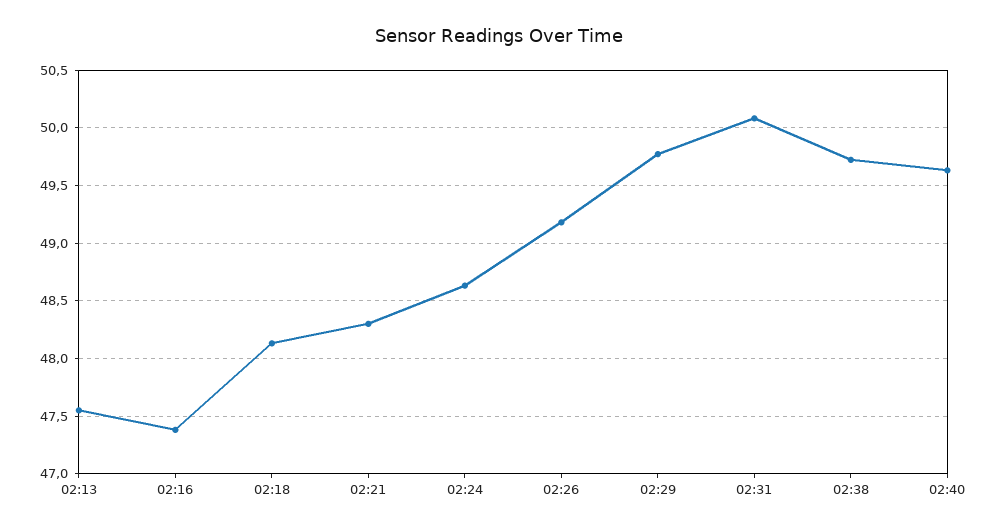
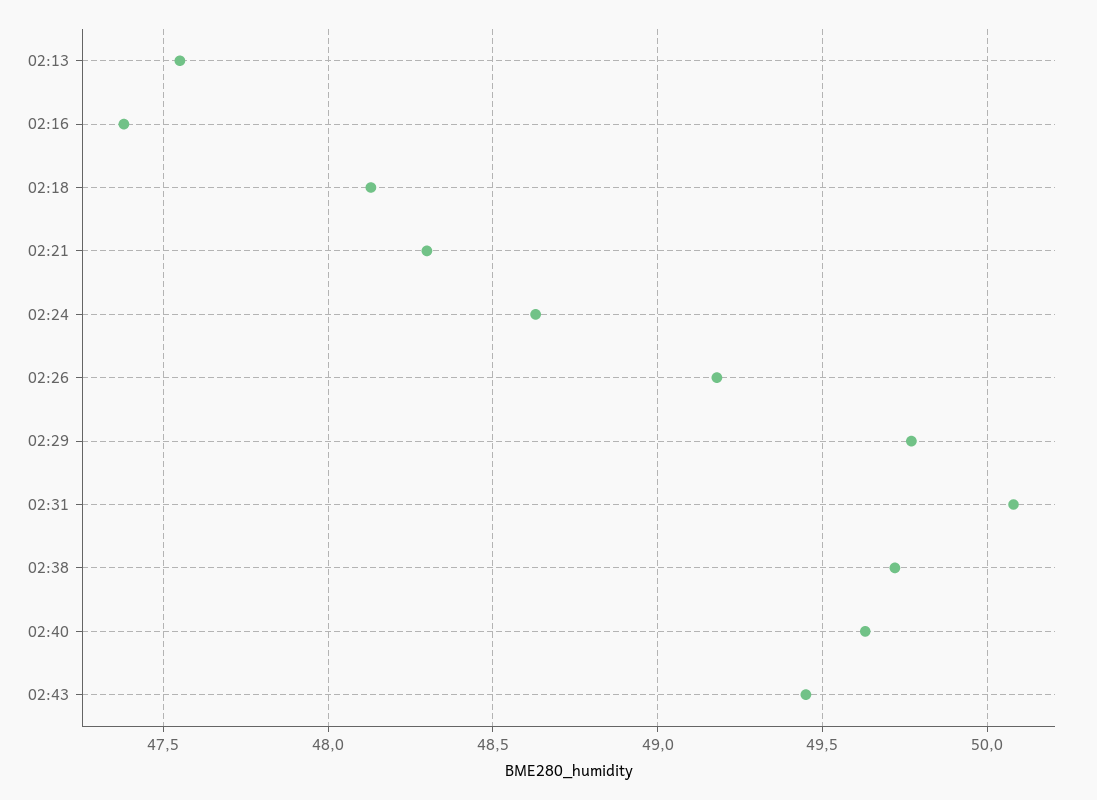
02:43: none -> 49.45

